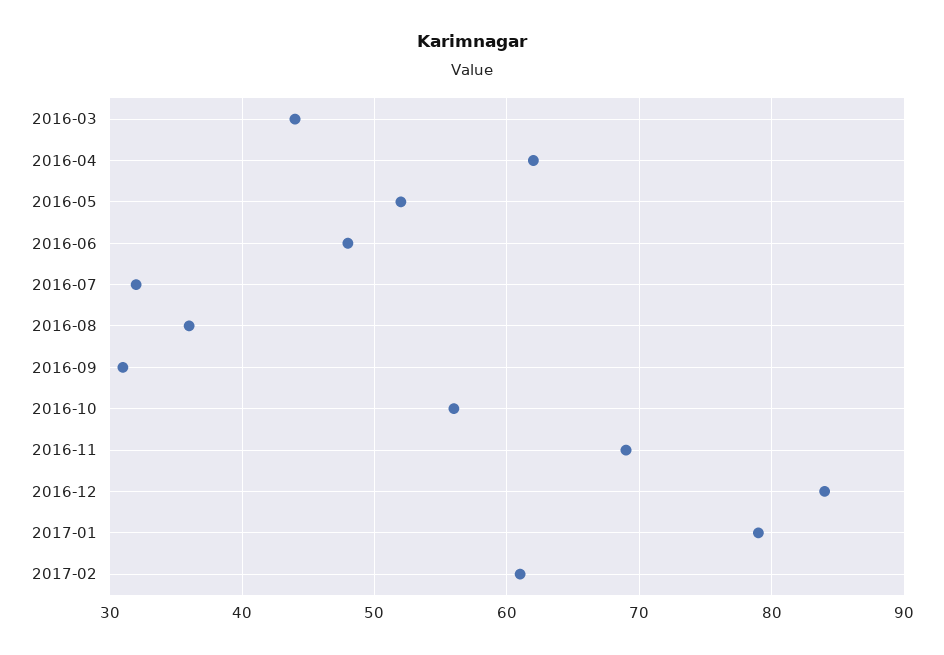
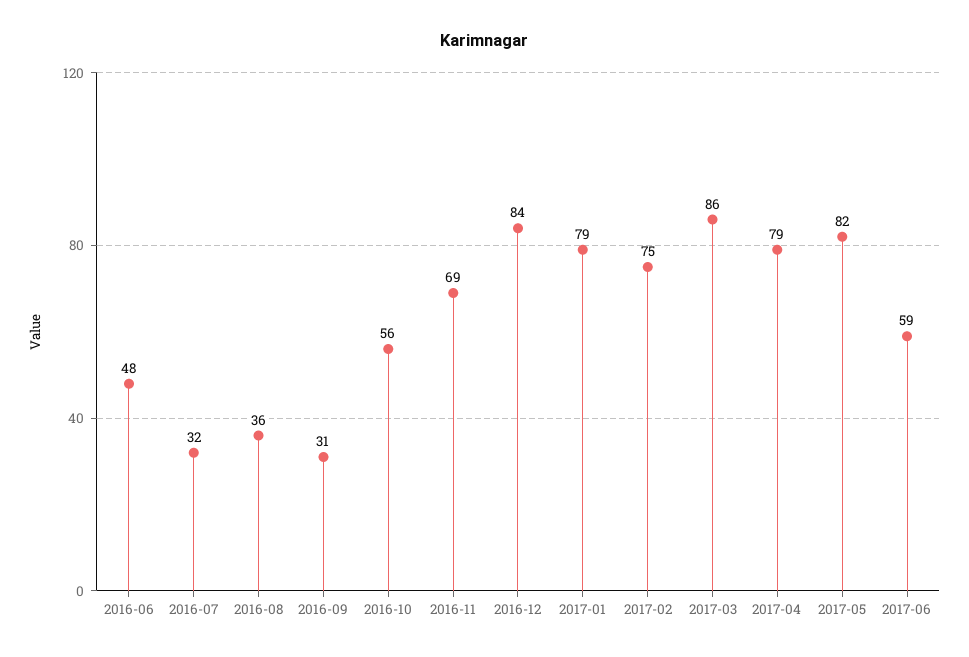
2016-03: 44 -> none
2016-04: 62 -> none
2016-05: 52 -> none
2017-02: 61 -> 75
2017-03: none -> 86
2017-04: none -> 79
2017-05: none -> 82
2017-06: none -> 59

